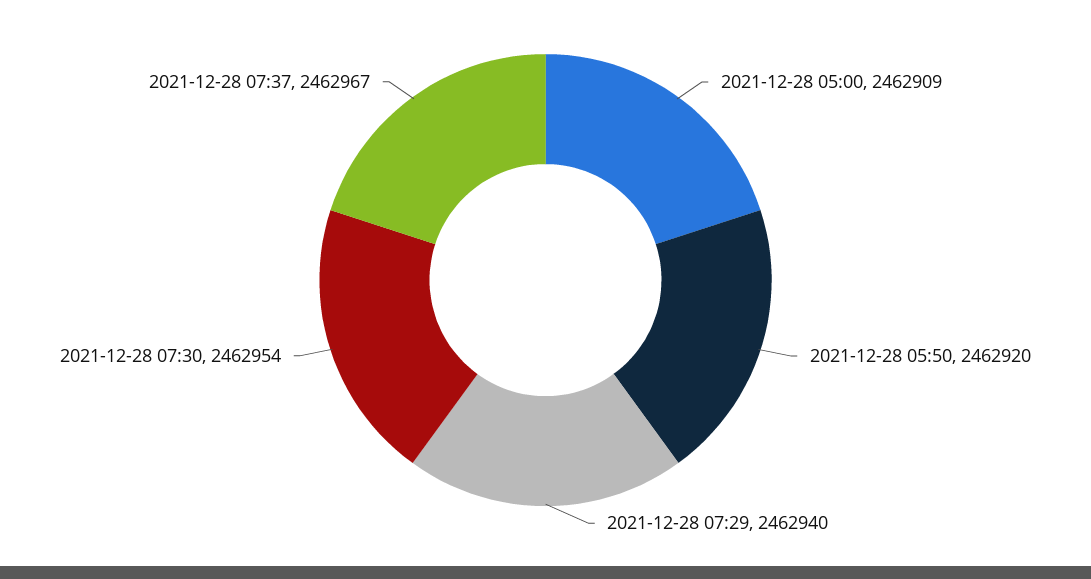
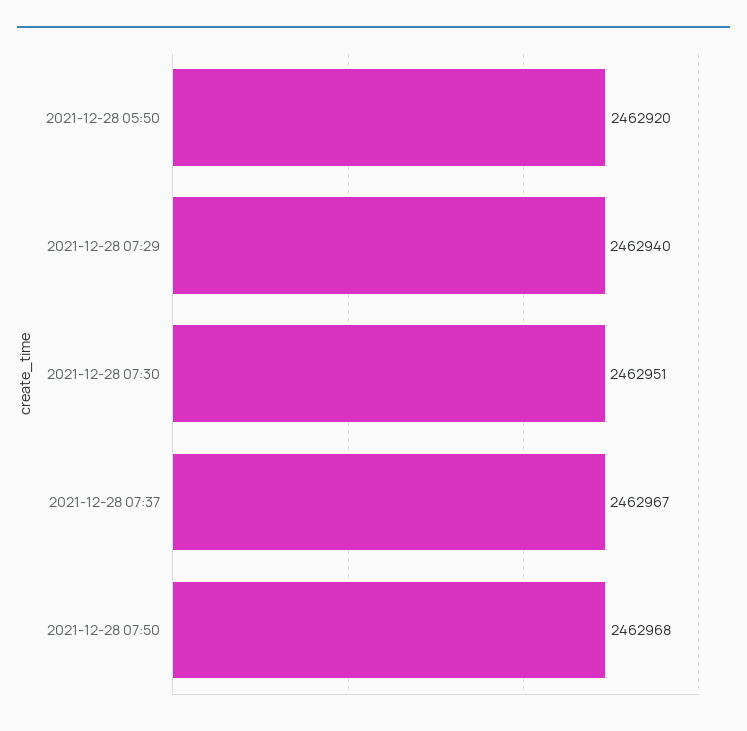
2021-12-28 05:00: 2462909 -> none
2021-12-28 07:30: 2462954 -> 2462951
2021-12-28 07:50: none -> 2462968

